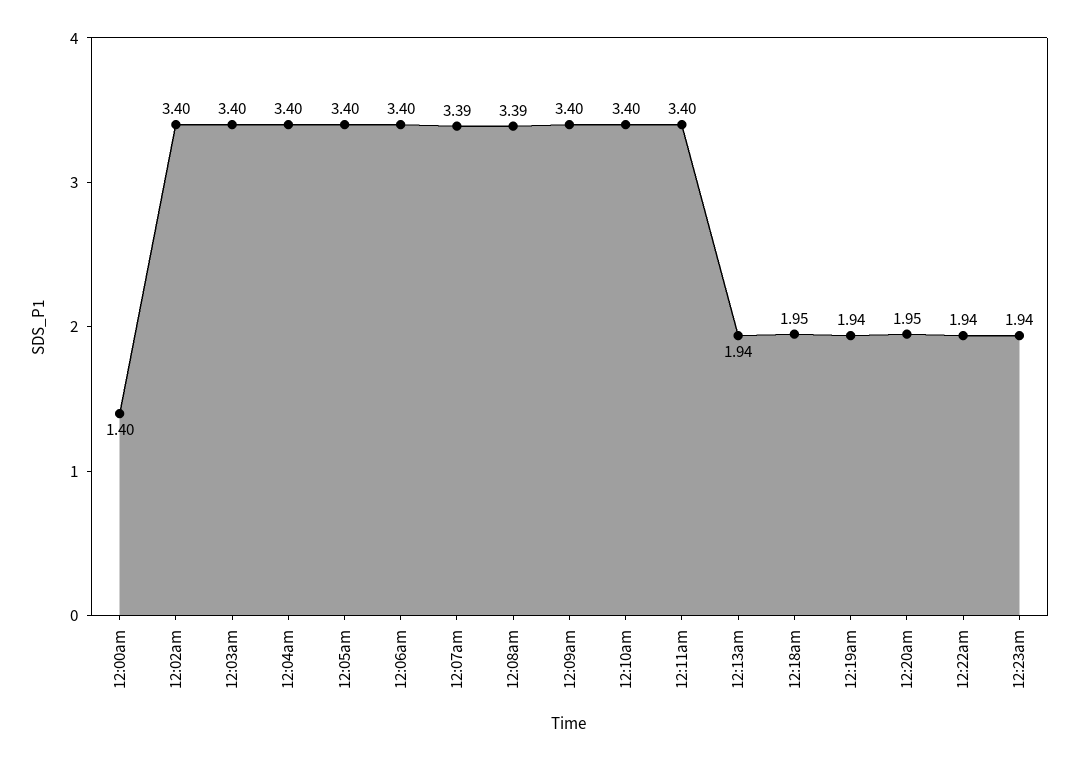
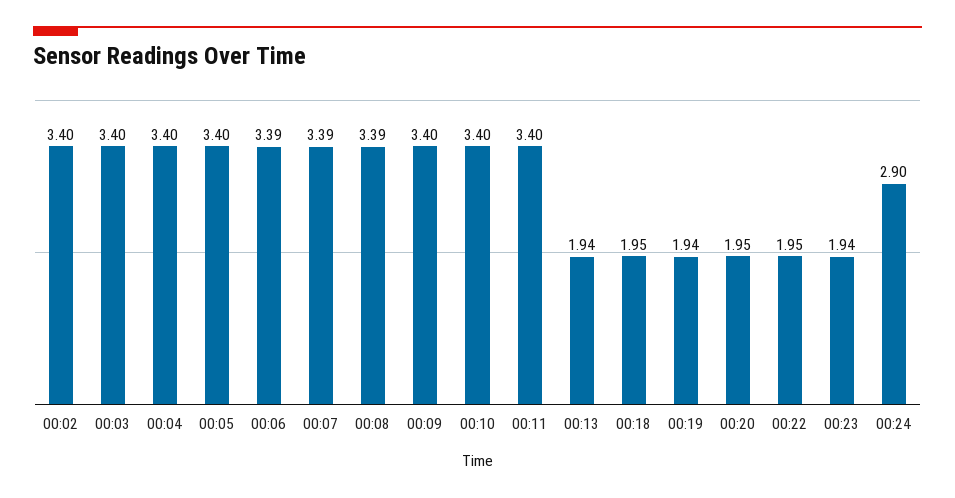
12:00am: 1.4 -> none
12:06am: 3.4 -> 3.39
12:22am: 1.94 -> 1.95
00:24: none -> 2.9

